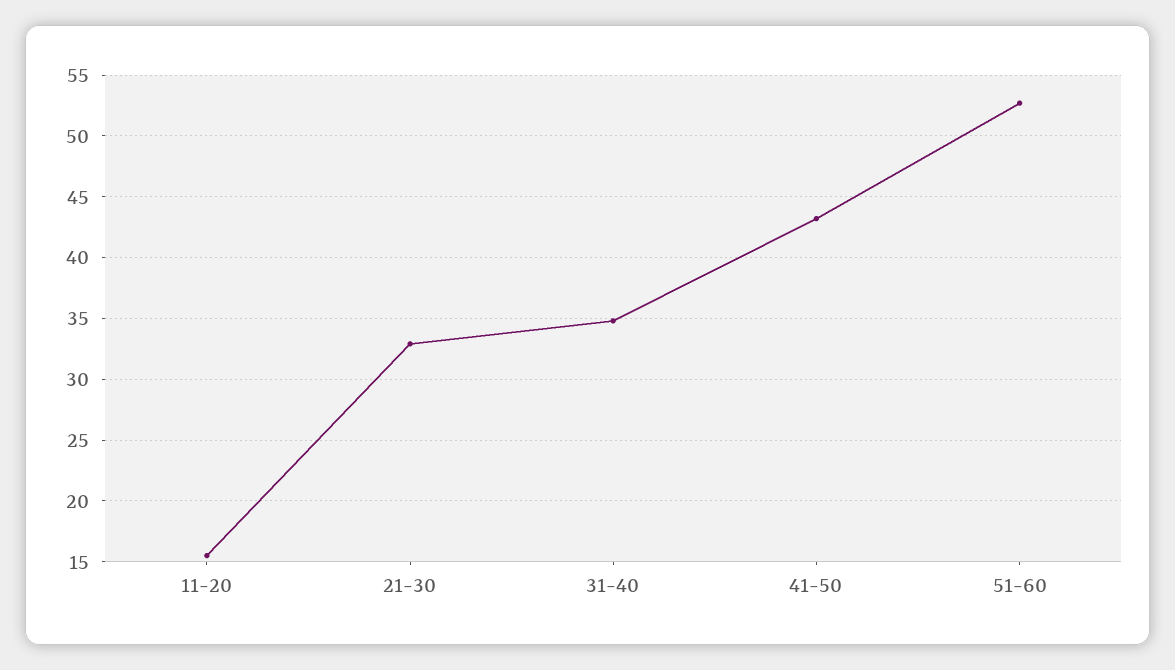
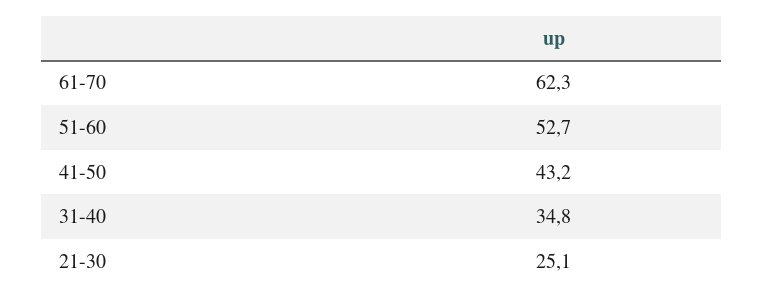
11-20: 15.5 -> none
21-30: 33 -> 25.1
61-70: none -> 62.3

